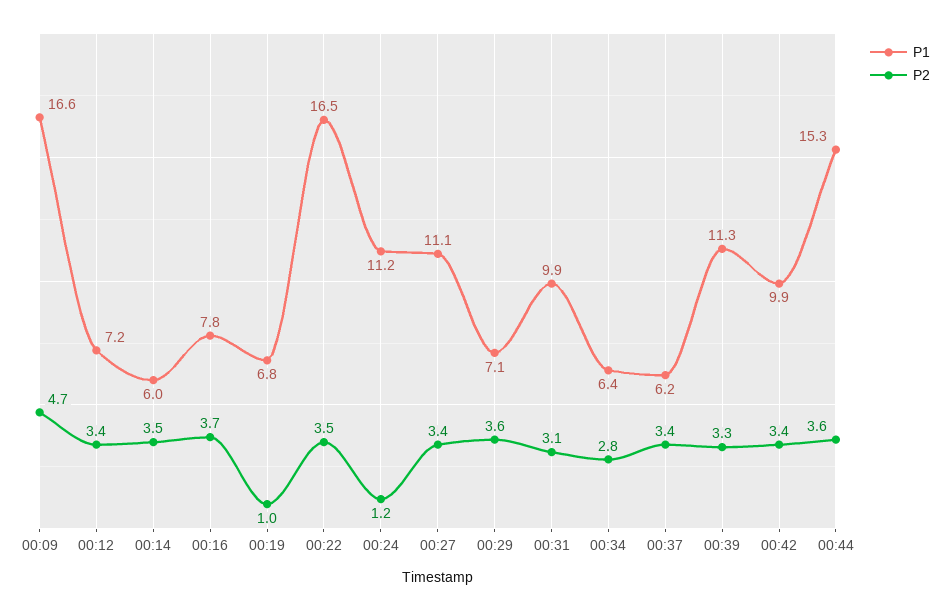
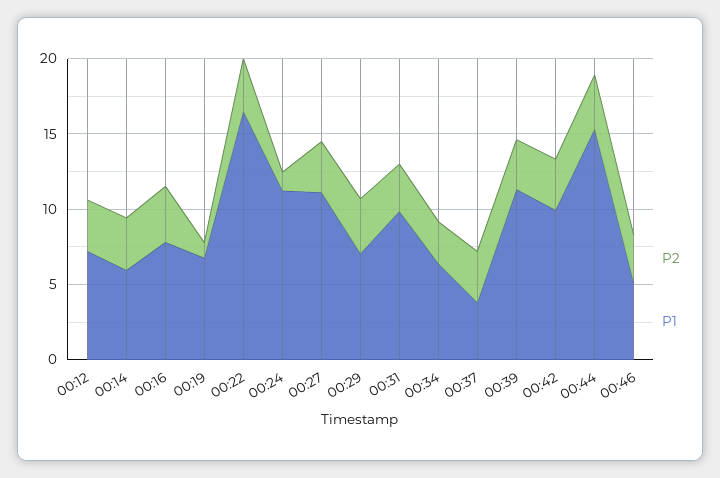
P1, 00:09: 16.6 -> none
P2, 00:09: 4.7 -> none
P1, 00:37: 6.2 -> 4
P2, 00:46: none -> 3
P1, 00:46: none -> 5

